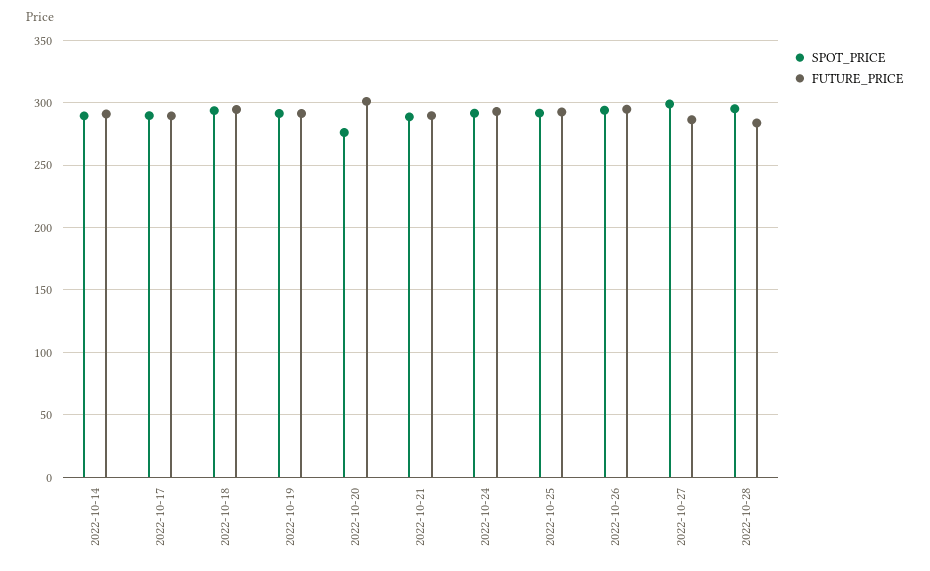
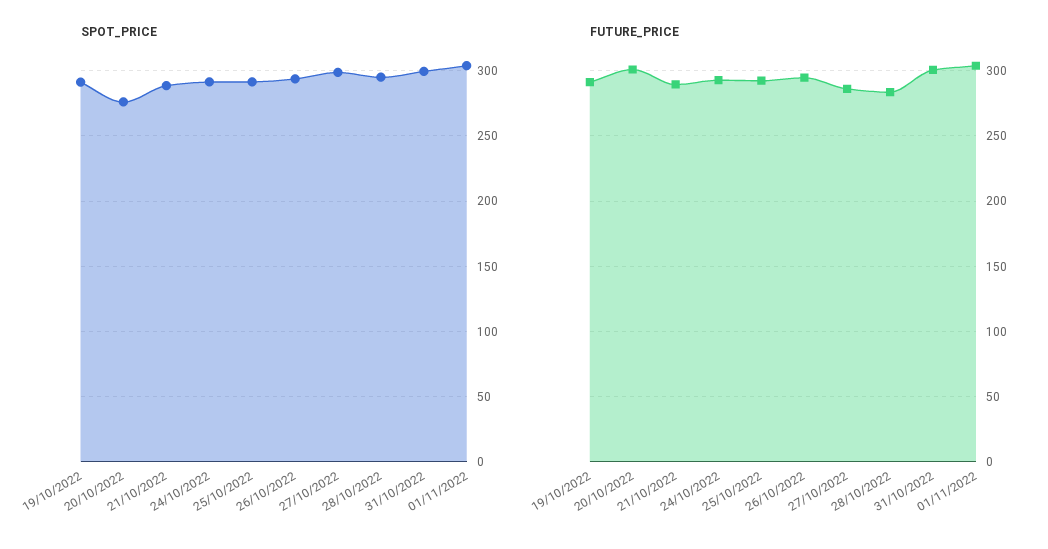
SPOT_PRICE, 2022-10-14: 290 -> none
FUTURE_PRICE, 2022-10-14: 290 -> none
SPOT_PRICE, 2022-10-17: 290 -> none
FUTURE_PRICE, 2022-10-17: 290 -> none
SPOT_PRICE, 2022-10-18: 295 -> none
FUTURE_PRICE, 2022-10-18: 295 -> none
SPOT_PRICE, 31/10/2022: none -> 300
SPOT_PRICE, 01/11/2022: none -> 305
FUTURE_PRICE, 31/10/2022: none -> 300
FUTURE_PRICE, 01/11/2022: none -> 305

